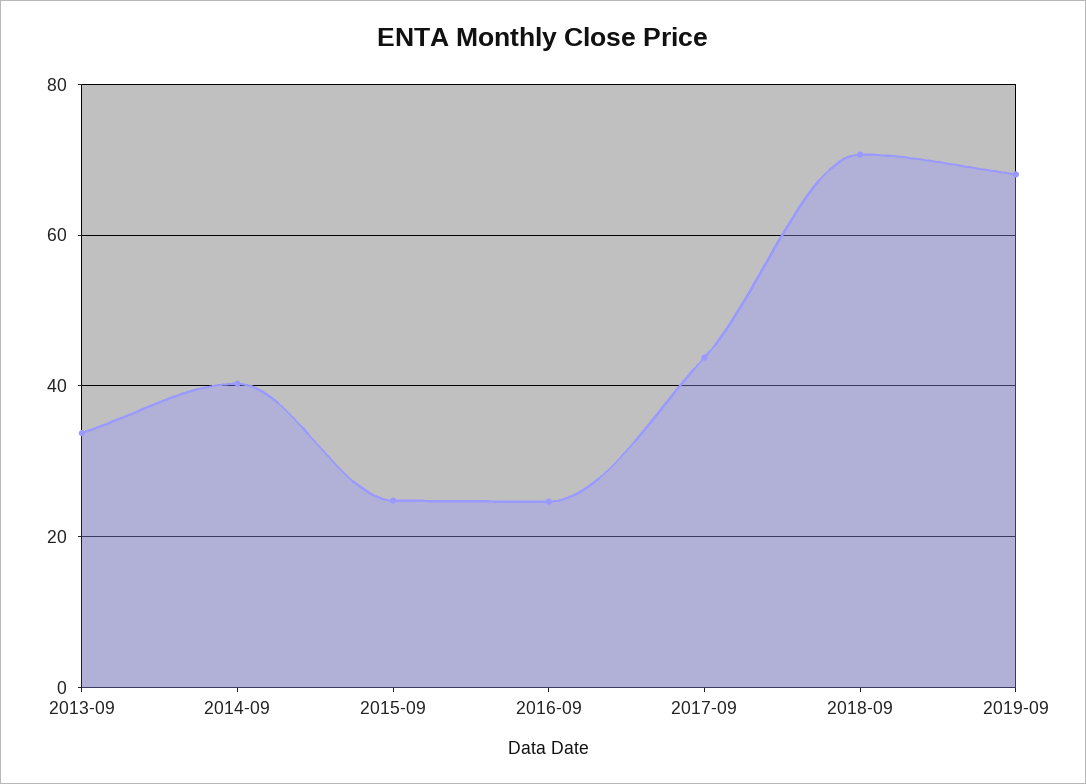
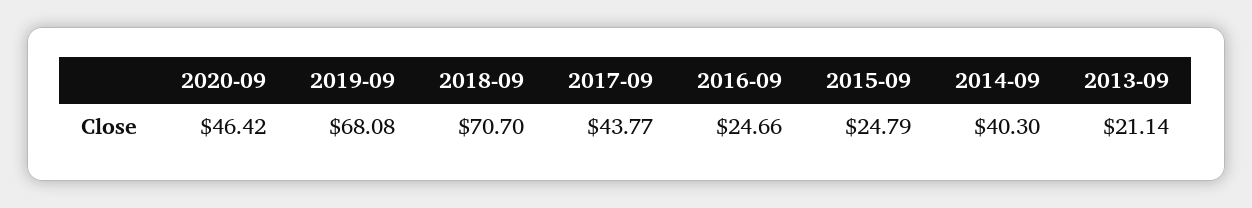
2013-09: 34 -> 21.14
2020-09: none -> 46.42

